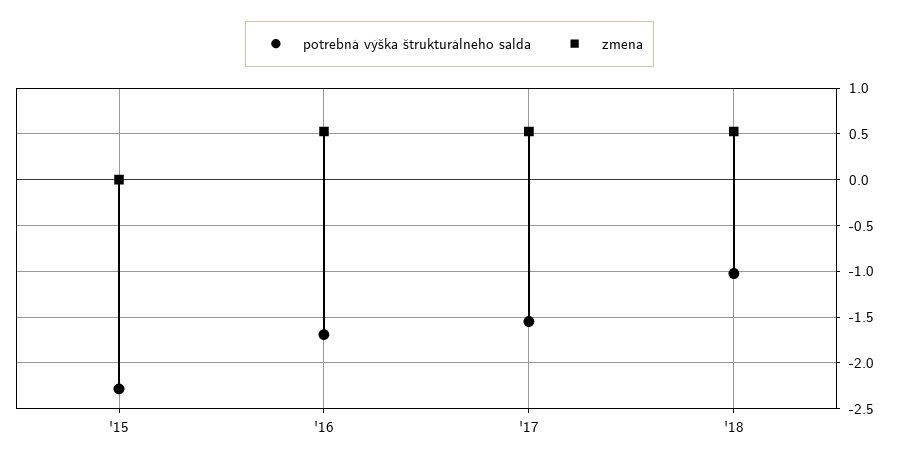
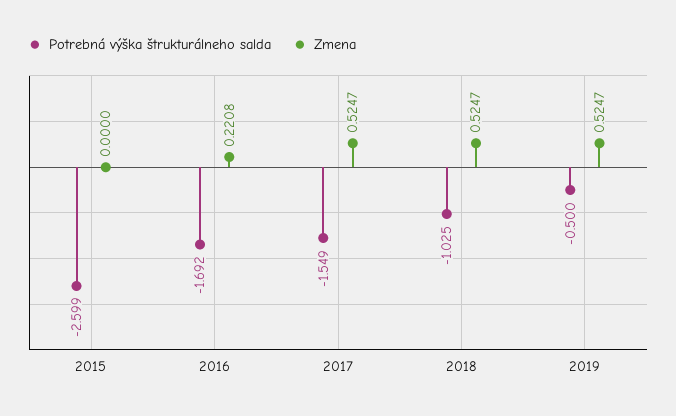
potrebná výška štrukturálneho salda, '15: -2.3 -> -2.599
zmena, '16: 0.5 -> 0.2208
potrebná výška štrukturálneho salda, 2019: none -> -0.5
zmena, 2019: none -> 0.5247

